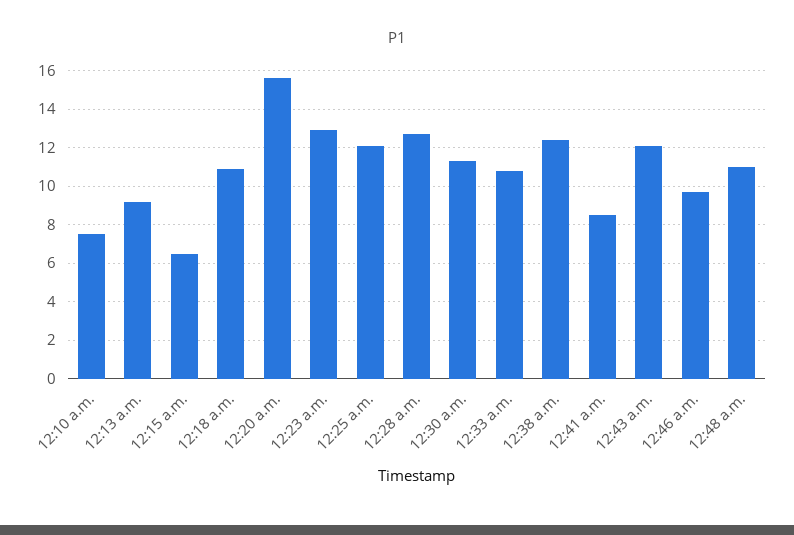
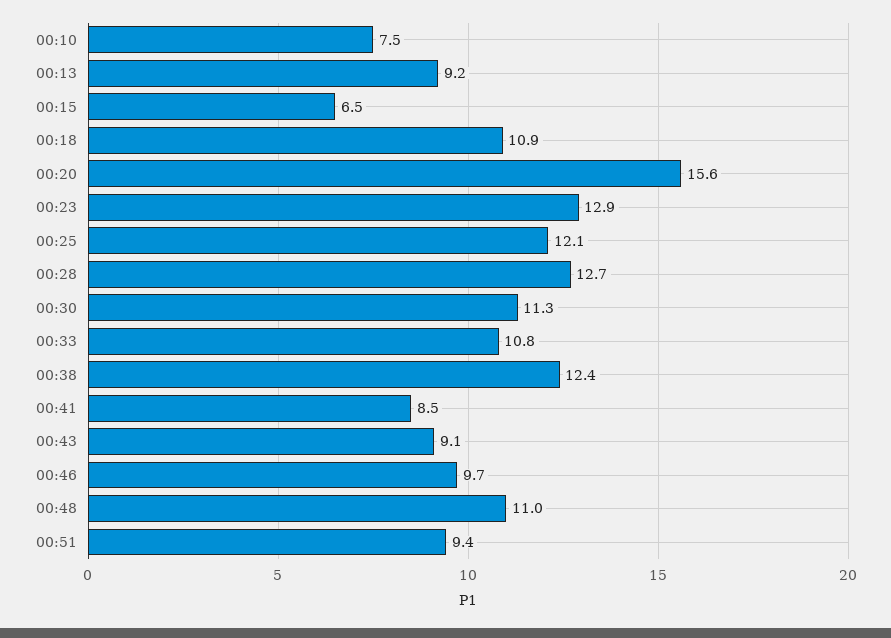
12:43 a.m.: 12 -> 9.1
00:51: none -> 9.4

